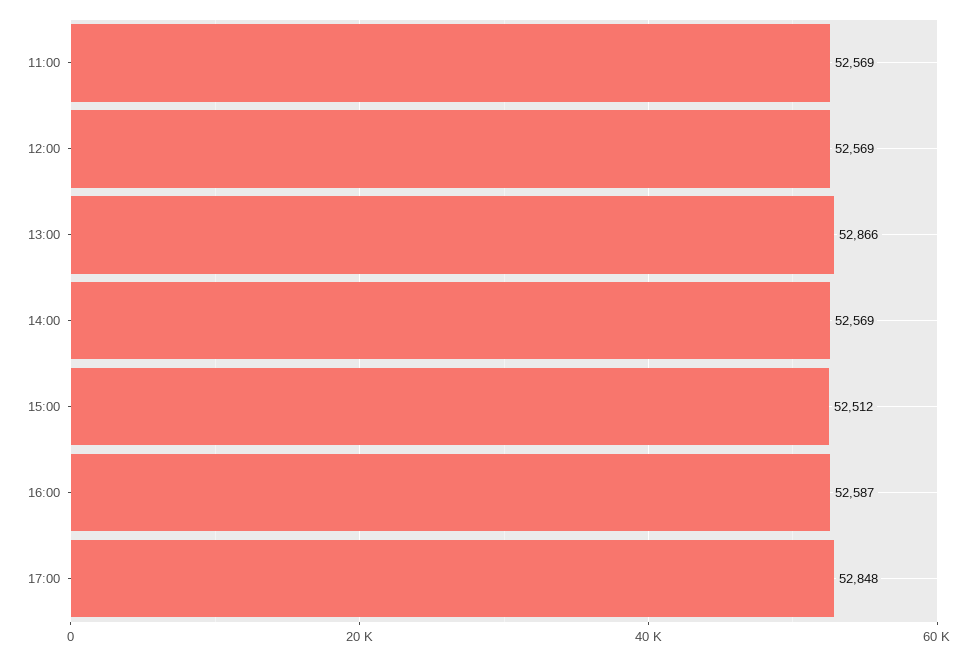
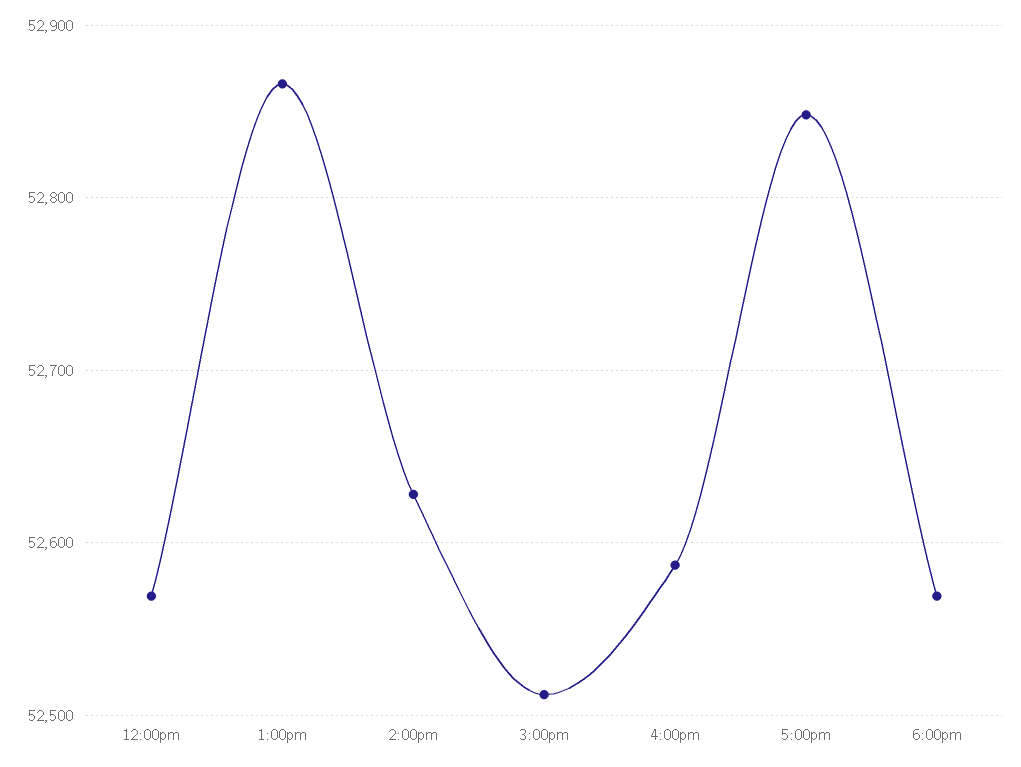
11:00: 52569 -> none
14:00: 52569 -> 52630
6:00pm: none -> 52570

